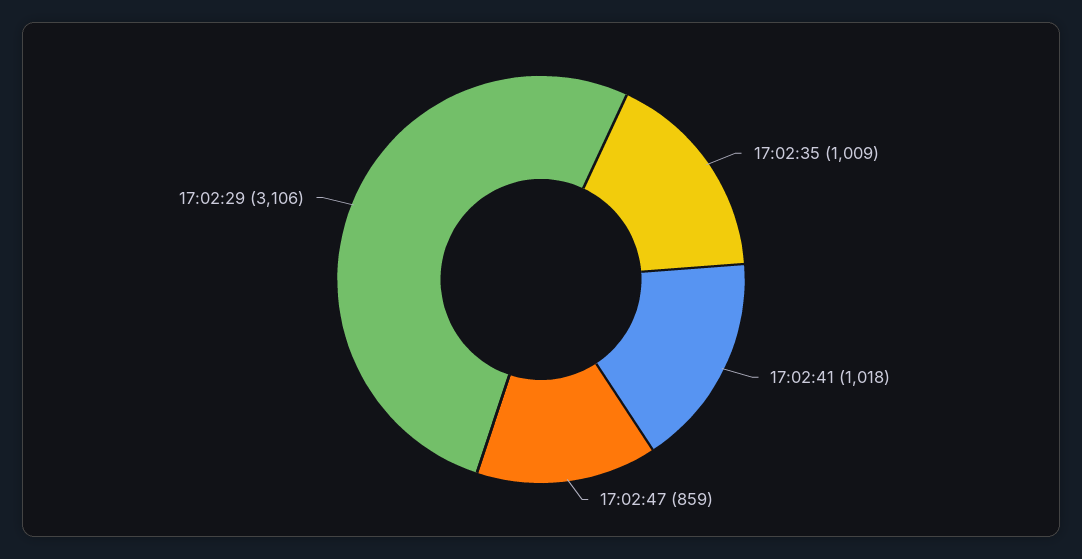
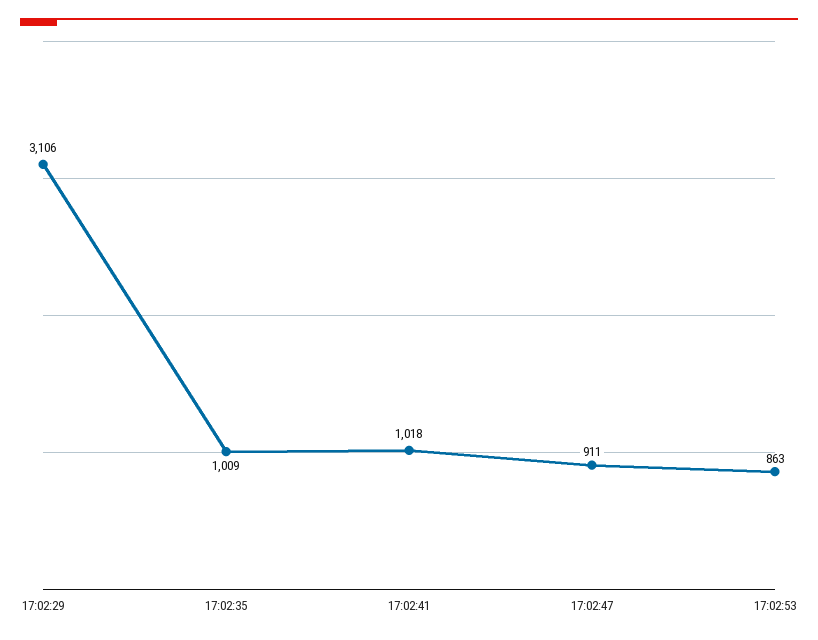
17:02:47: 859 -> 911
17:02:53: none -> 863

